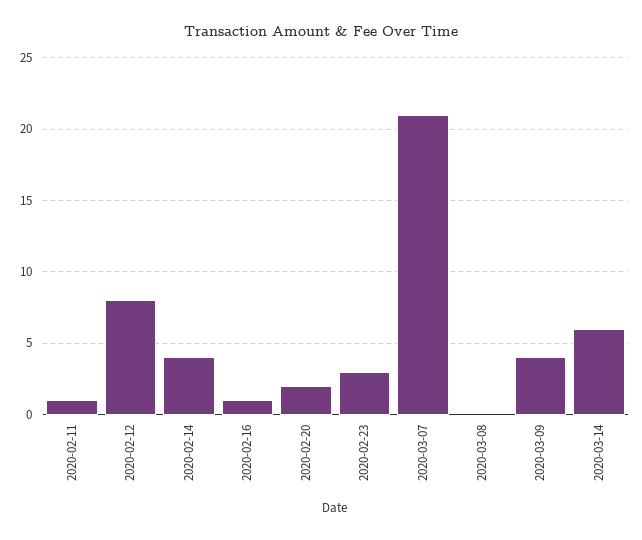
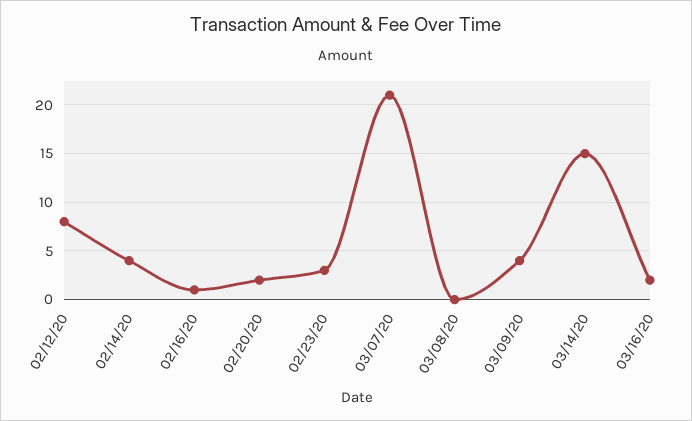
2020-02-11: 1 -> none
2020-03-14: 6 -> 15
03/16/20: none -> 2

